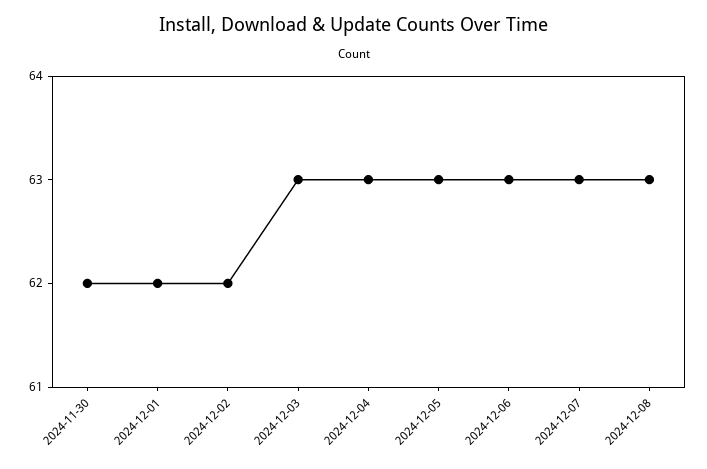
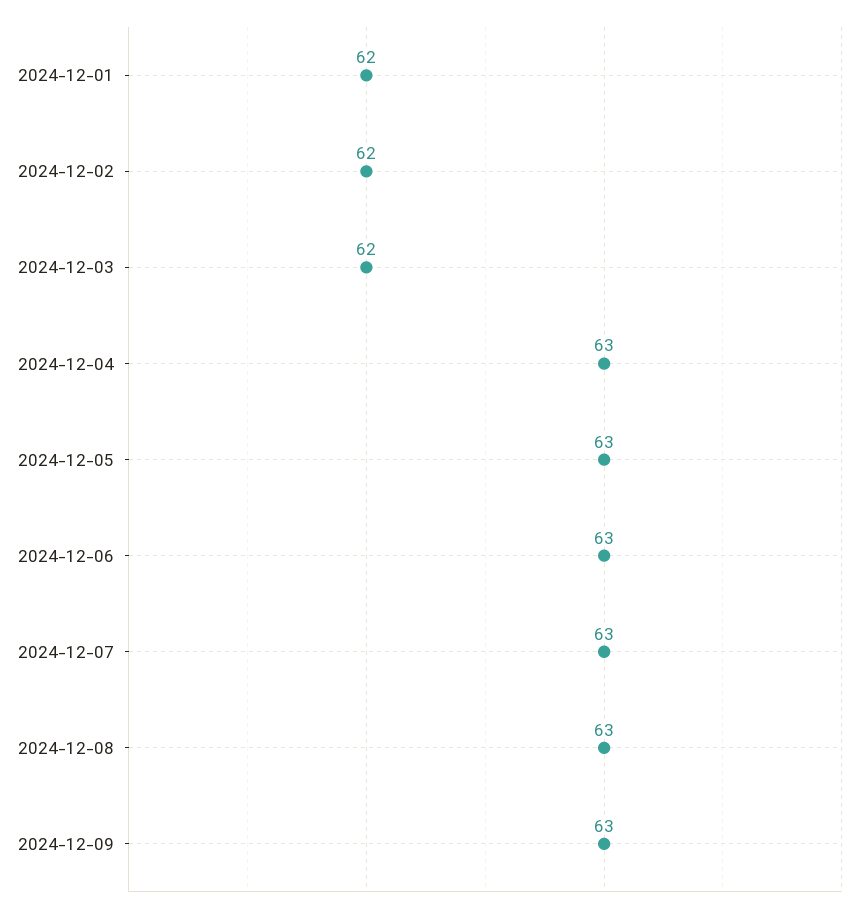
2024-11-30: 62 -> none
2024-12-03: 63 -> 62
2024-12-09: none -> 63

